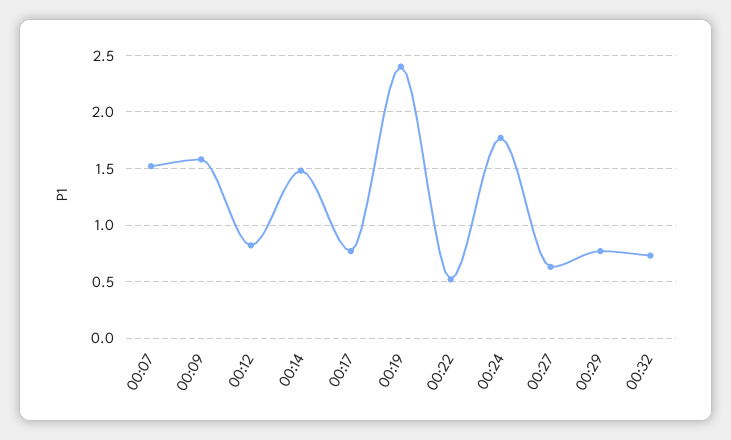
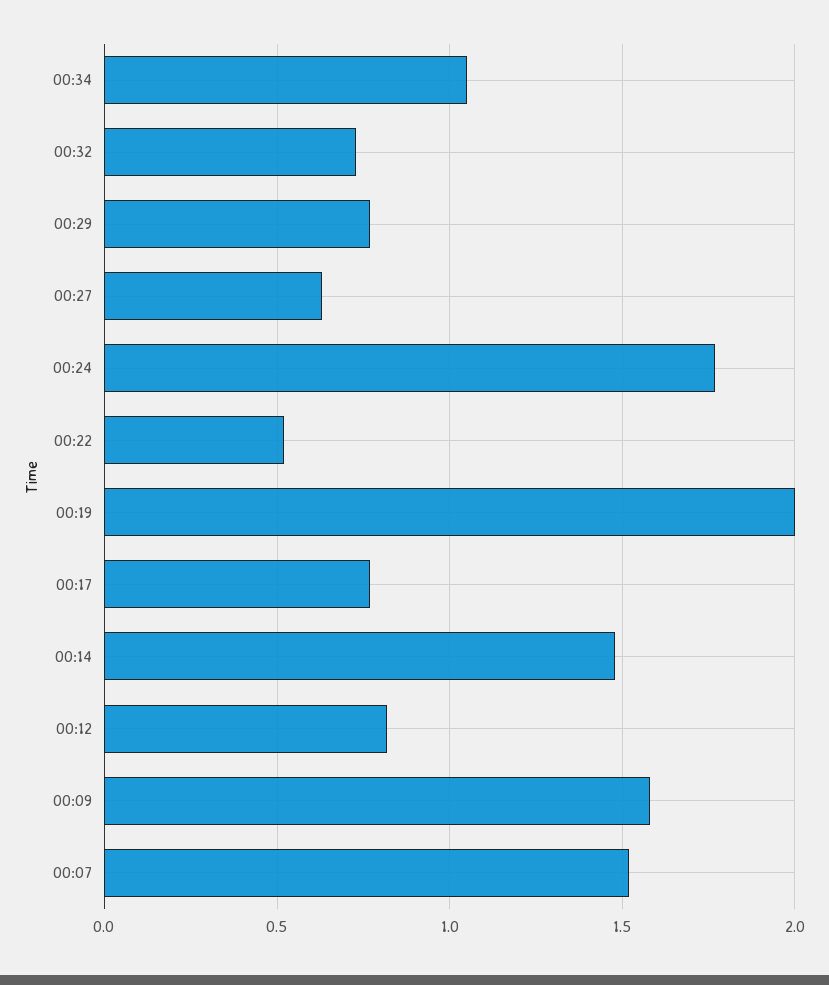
00:19: 2.4 -> 2
00:34: none -> 1.05

